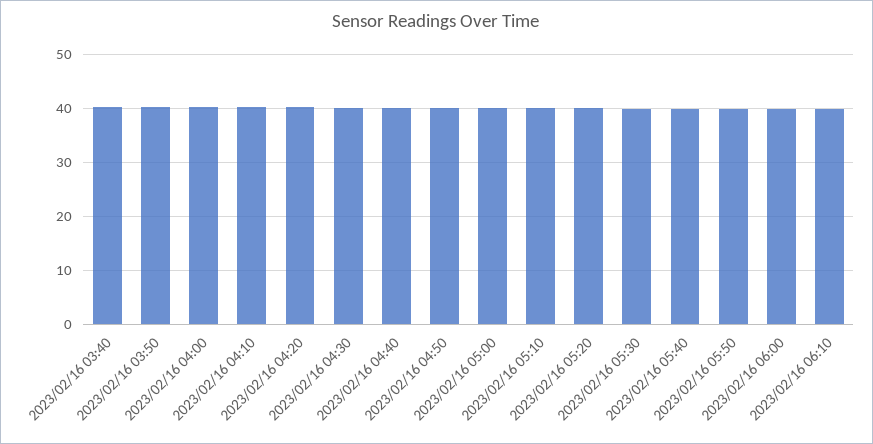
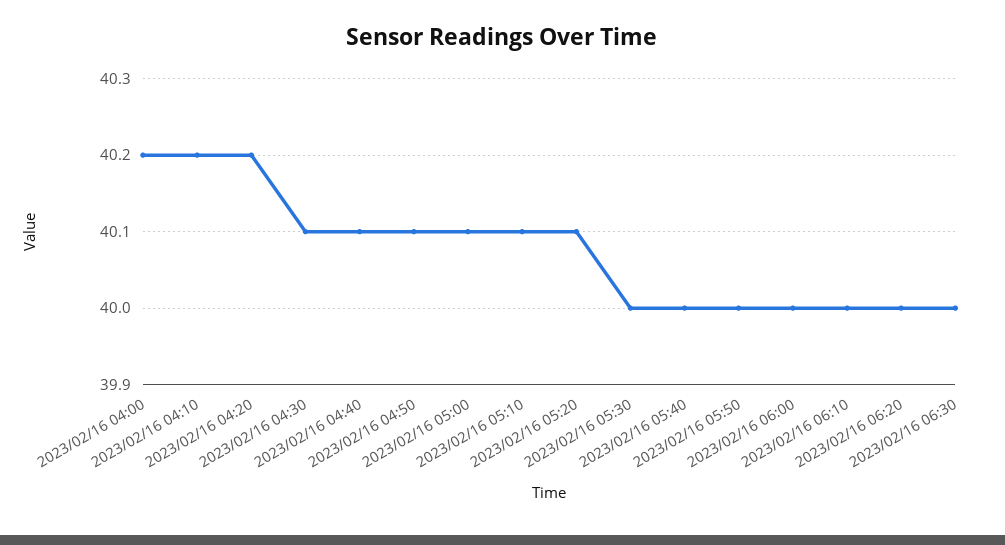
2023/02/16 03:40: 40 -> none
2023/02/16 03:50: 40 -> none
2023/02/16 06:20: none -> 40
2023/02/16 06:30: none -> 40

